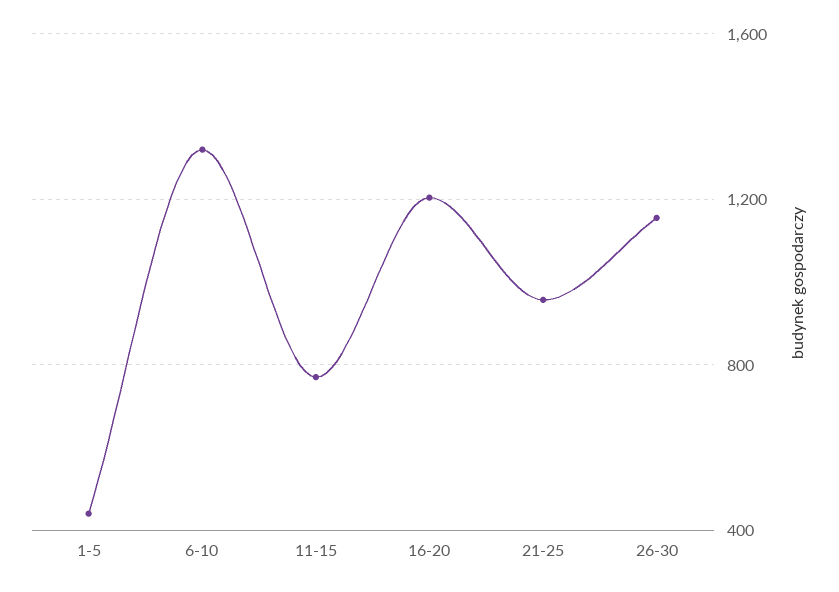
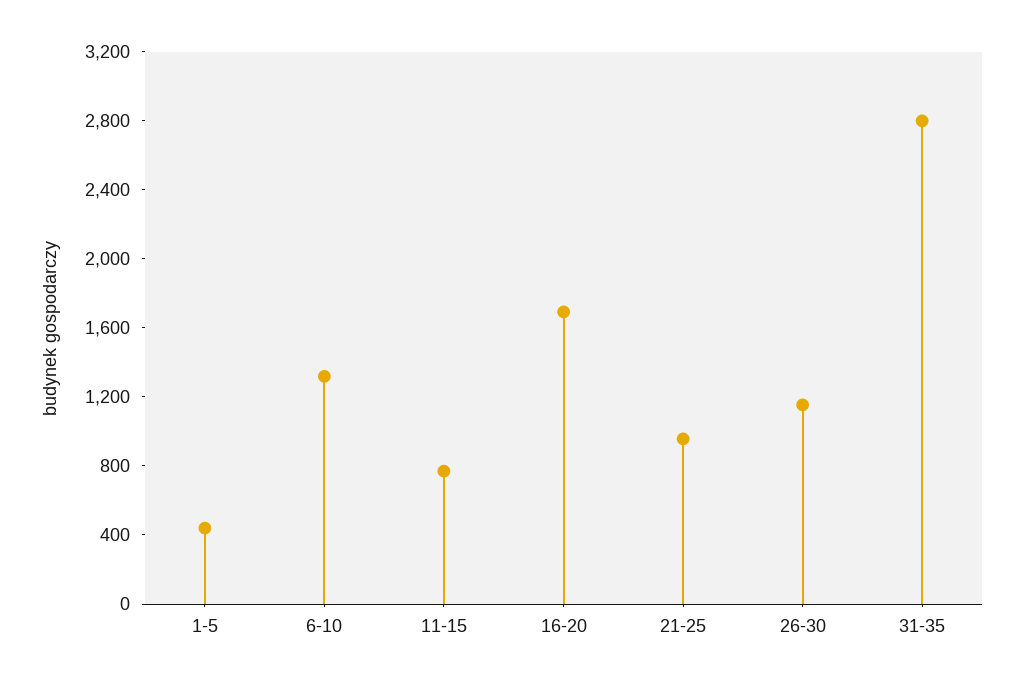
16-20: 1200 -> 1700
31-35: none -> 2800

